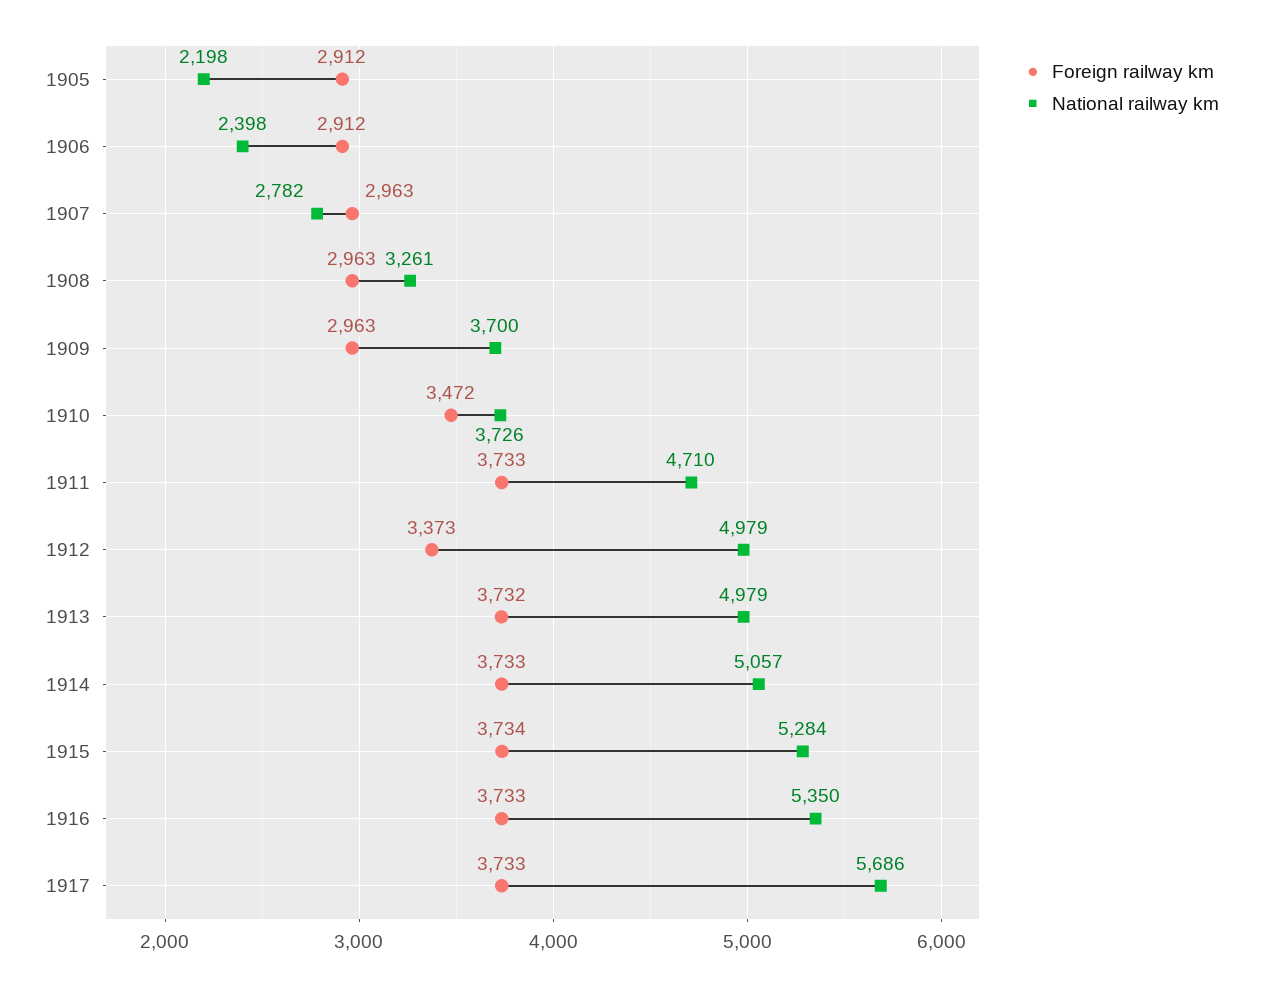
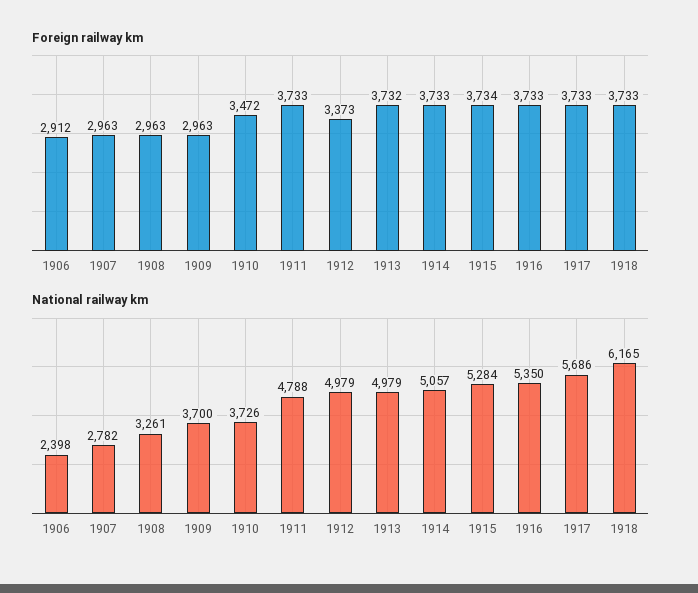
Foreign railway km, 1905: 2912 -> none
National railway km, 1905: 2198 -> none
National railway km, 1911: 4710 -> 4788
Foreign railway km, 1918: none -> 3733
National railway km, 1918: none -> 6165

